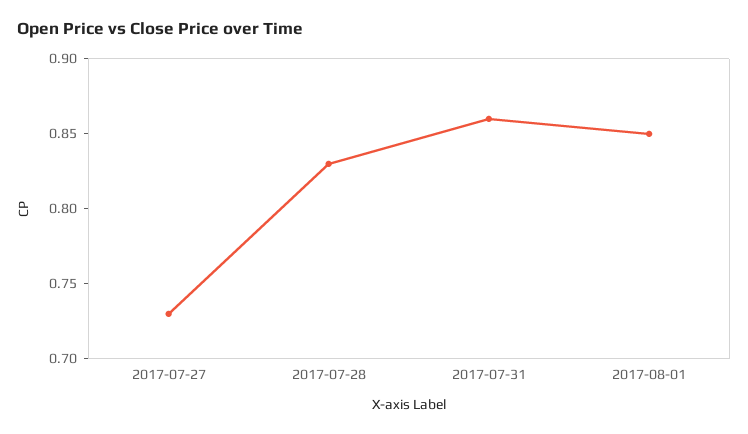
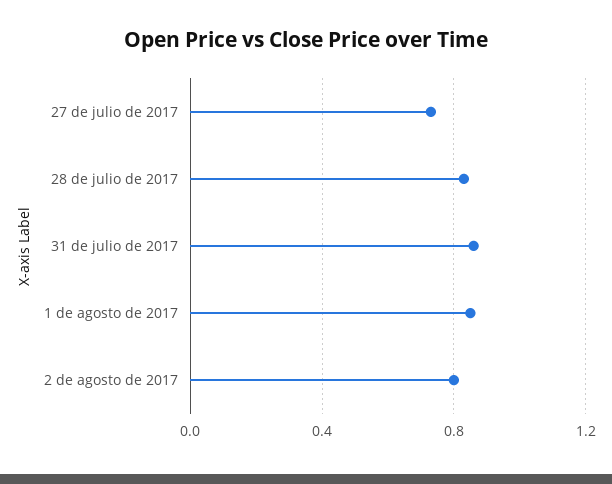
2 de agosto de 2017: none -> 0.8

